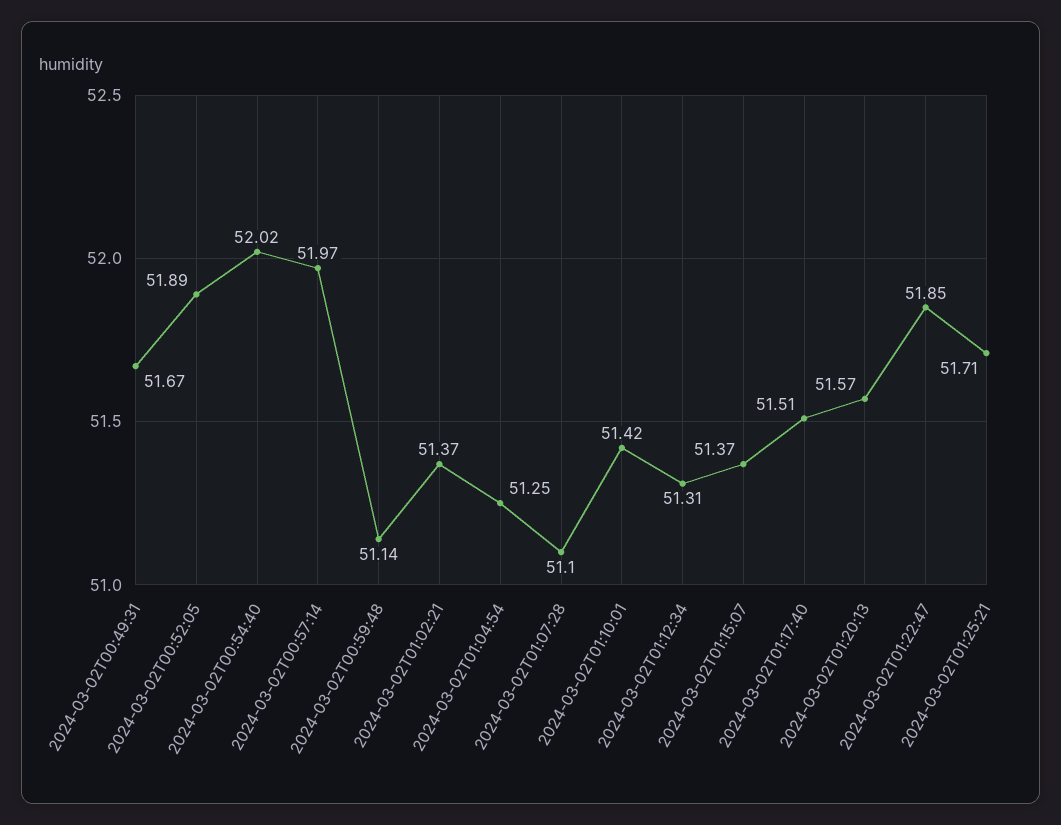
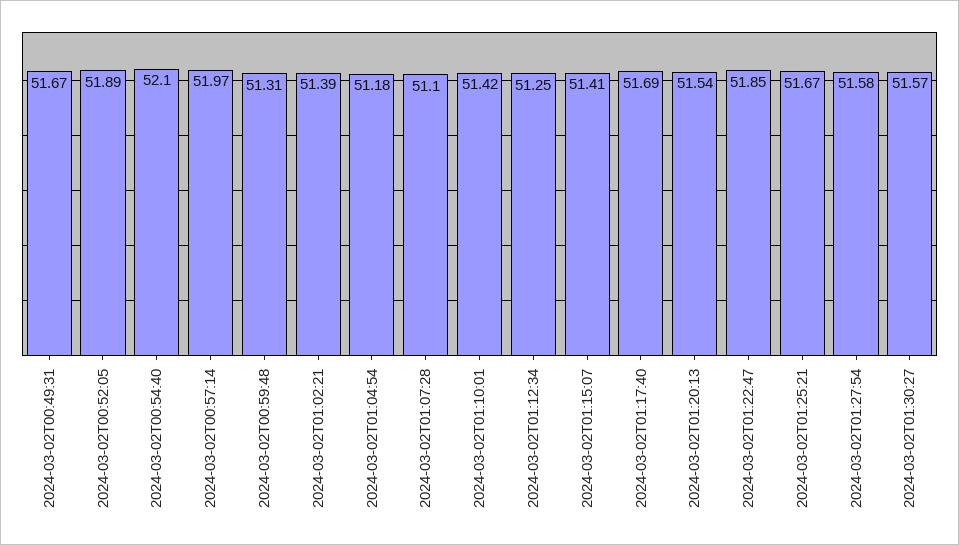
2024-03-02T00:54:40: 52.02 -> 52.1
2024-03-02T00:59:48: 51.14 -> 51.31
2024-03-02T01:02:21: 51.37 -> 51.39
2024-03-02T01:04:54: 51.25 -> 51.18
2024-03-02T01:12:34: 51.31 -> 51.25
2024-03-02T01:15:07: 51.37 -> 51.41
2024-03-02T01:17:40: 51.51 -> 51.69
2024-03-02T01:20:13: 51.57 -> 51.54
2024-03-02T01:25:21: 51.71 -> 51.67
2024-03-02T01:27:54: none -> 51.58
2024-03-02T01:30:27: none -> 51.57

